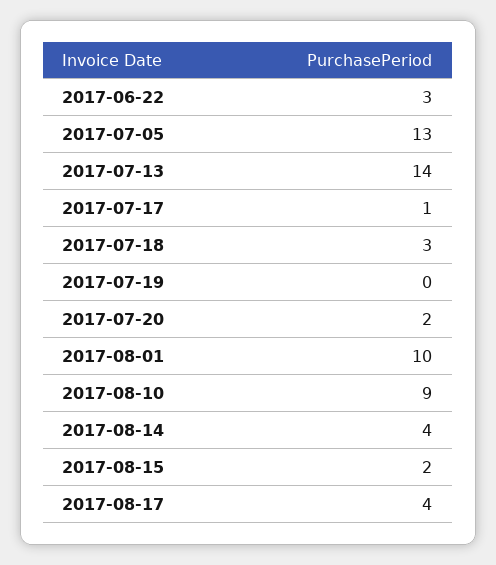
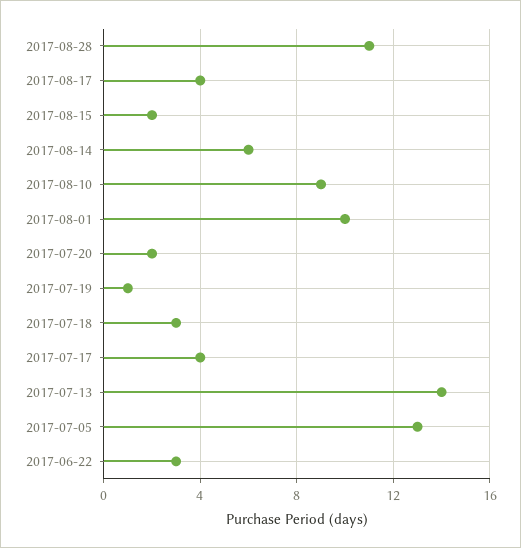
2017-07-17: 1 -> 4
2017-07-19: 0 -> 1
2017-08-14: 4 -> 6
2017-08-28: none -> 11

